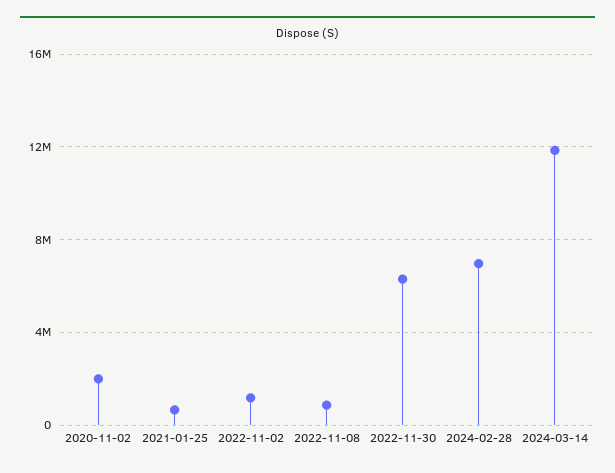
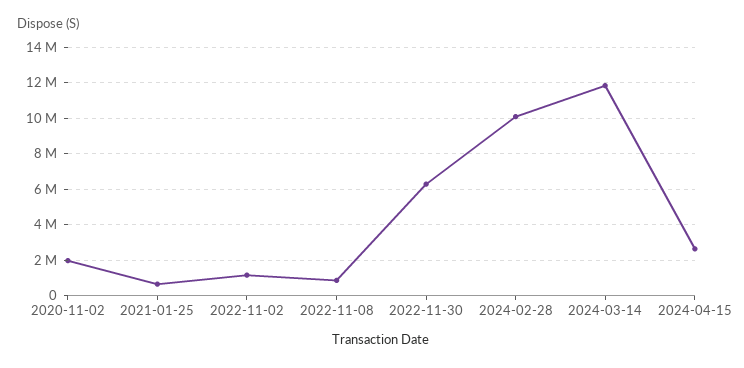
2024-02-28: 7000000 -> 10000000
2024-04-15: none -> 2500000

